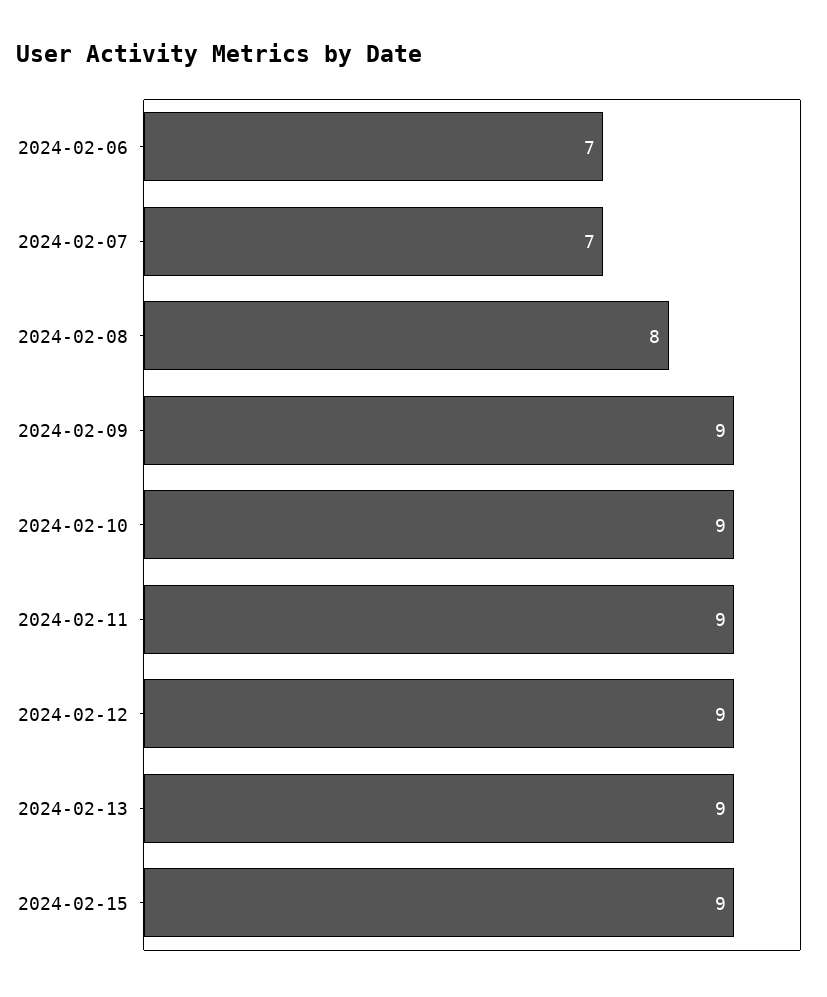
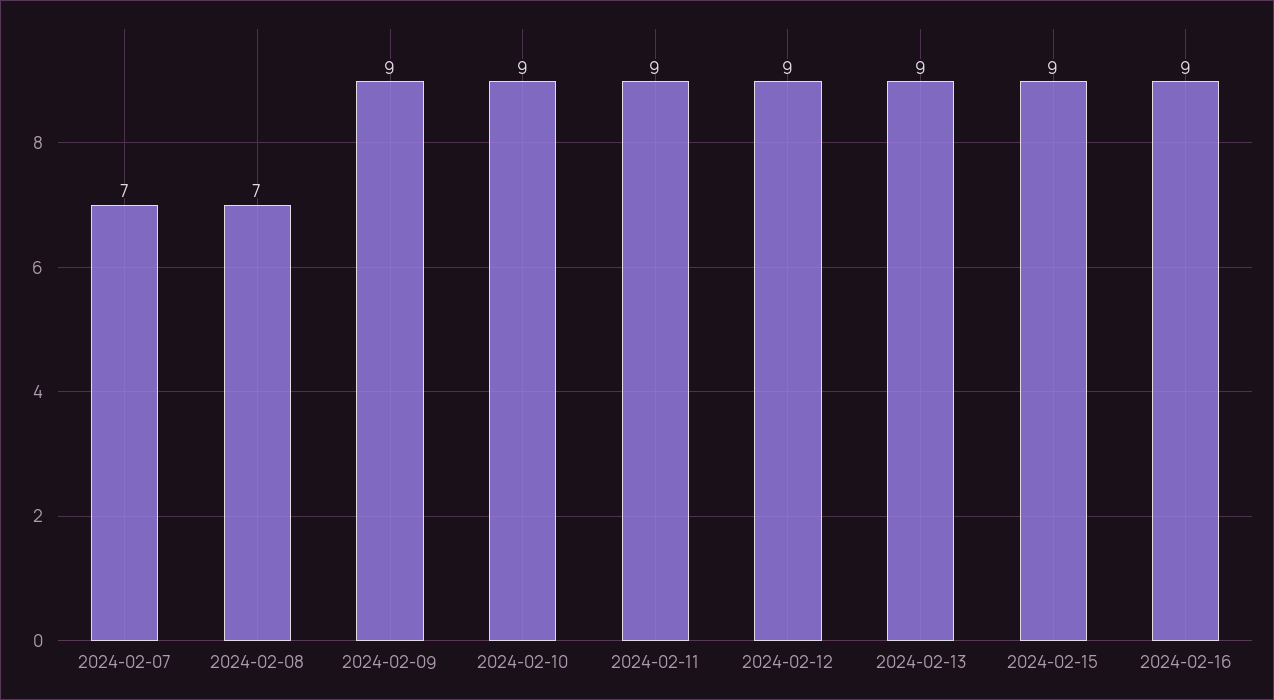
2024-02-06: 7 -> none
2024-02-08: 8 -> 7
2024-02-16: none -> 9

